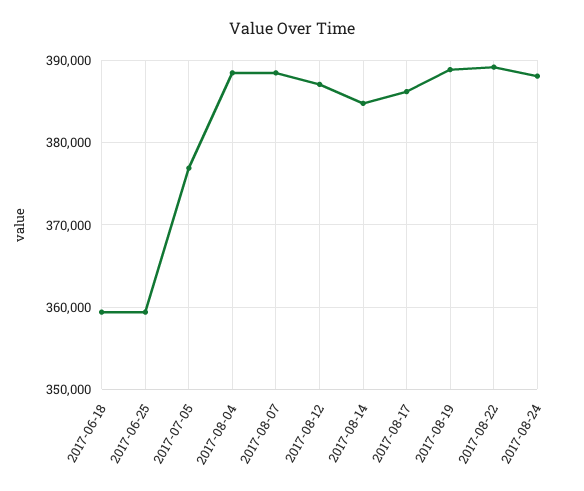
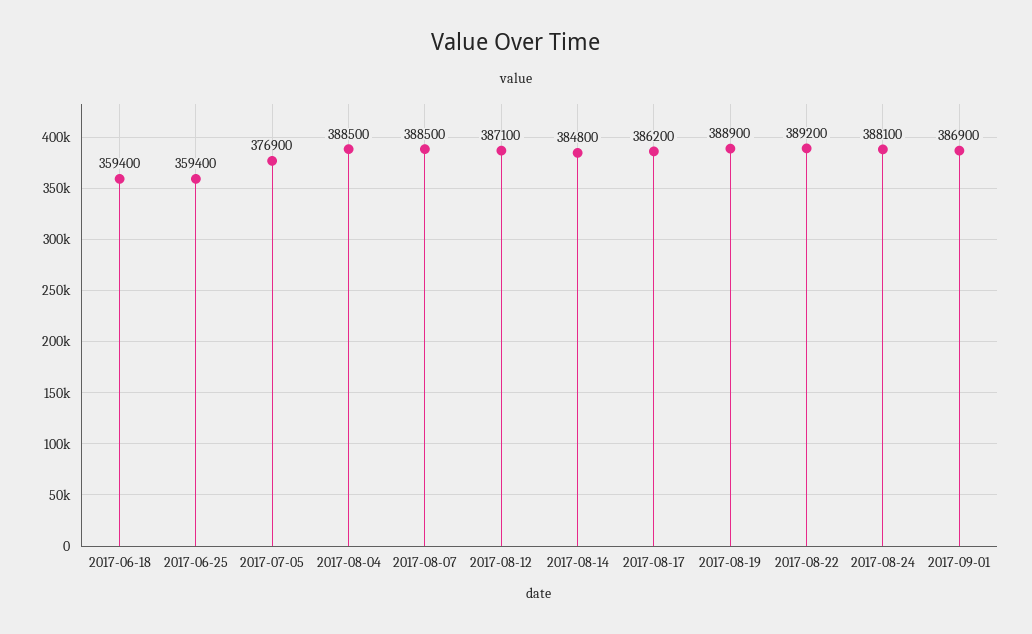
2017-09-01: none -> 386900

